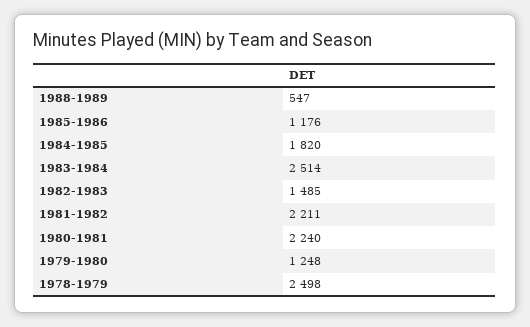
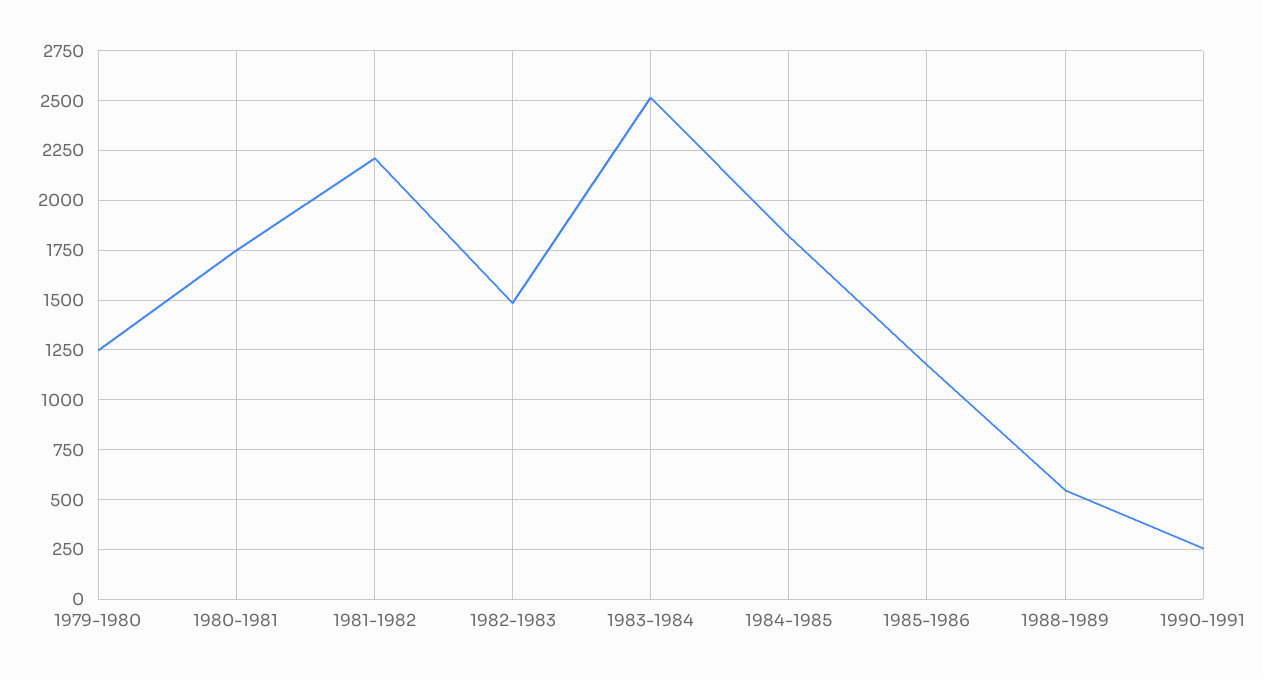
1980-1981: 2240 -> 1750
1978-1979: 2498 -> none
1990-1991: none -> 250

